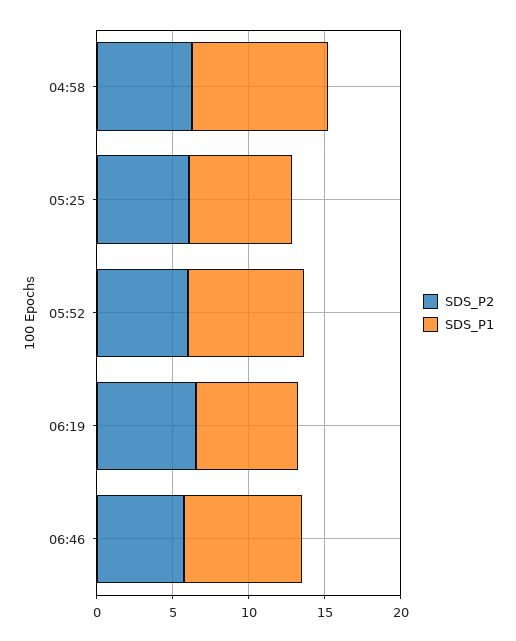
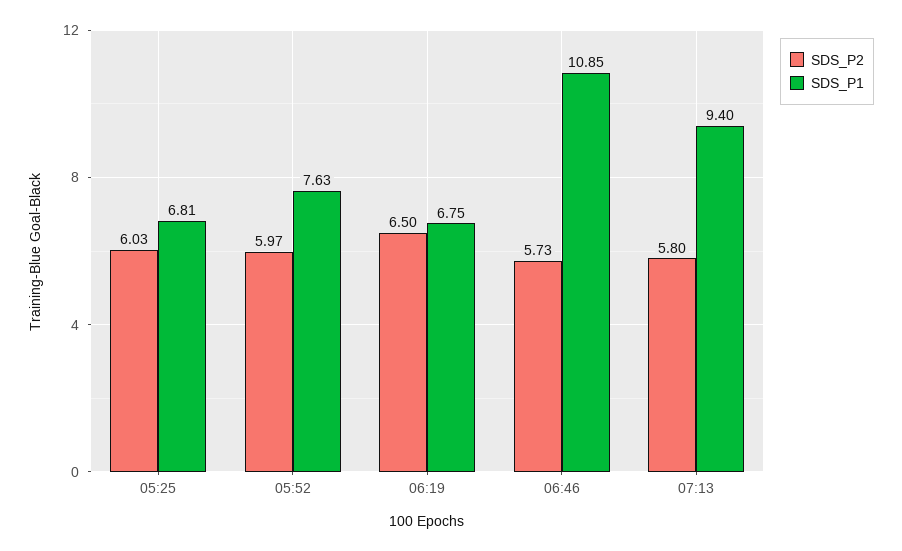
SDS_P2, 04:58: 6 -> none
SDS_P1, 04:58: 9 -> none
SDS_P1, 06:46: 8 -> 10.85
SDS_P2, 07:13: none -> 5.8
SDS_P1, 07:13: none -> 9.4

